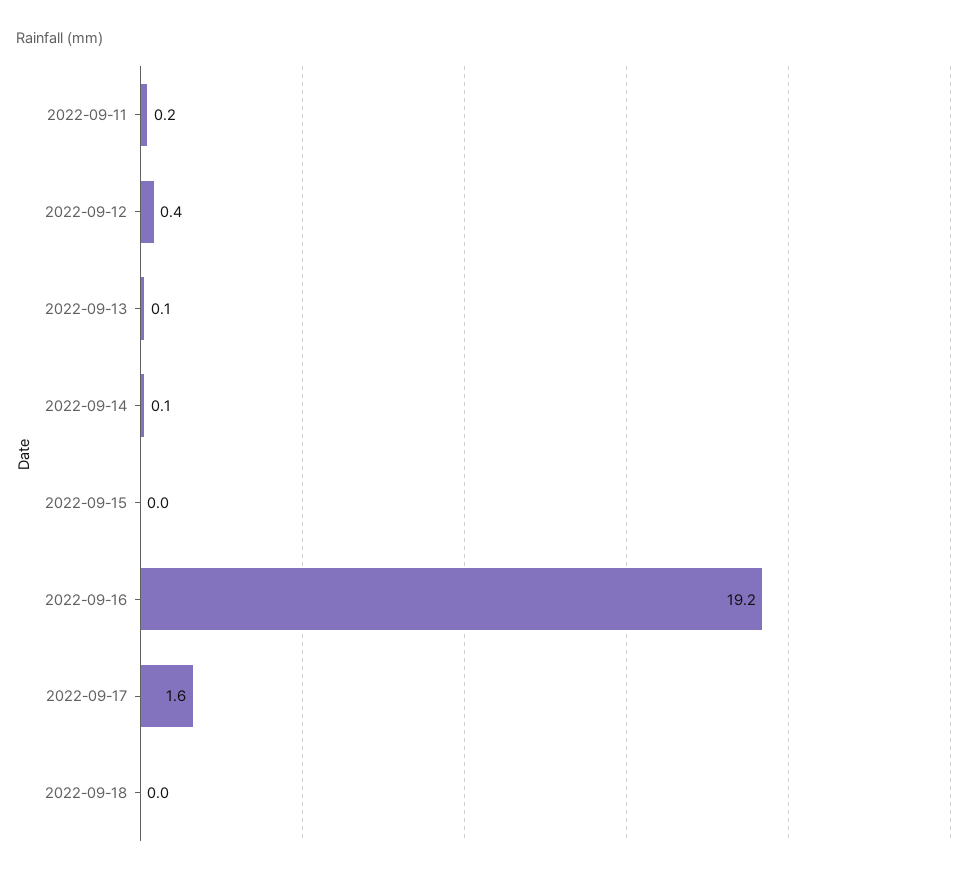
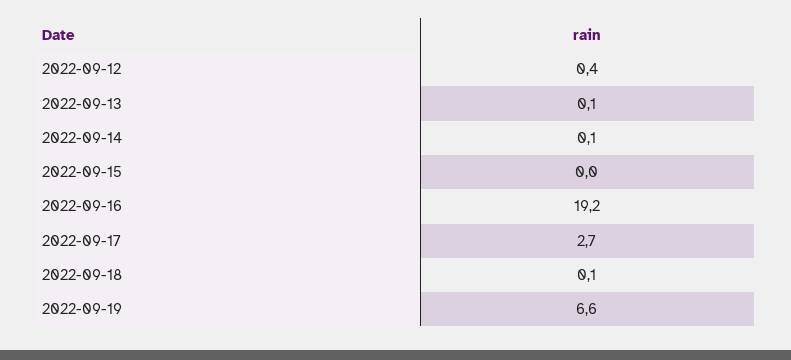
2022-09-11: 0.2 -> none
2022-09-17: 1.6 -> 2.7
2022-09-18: 0 -> 0.1
2022-09-19: none -> 6.6

